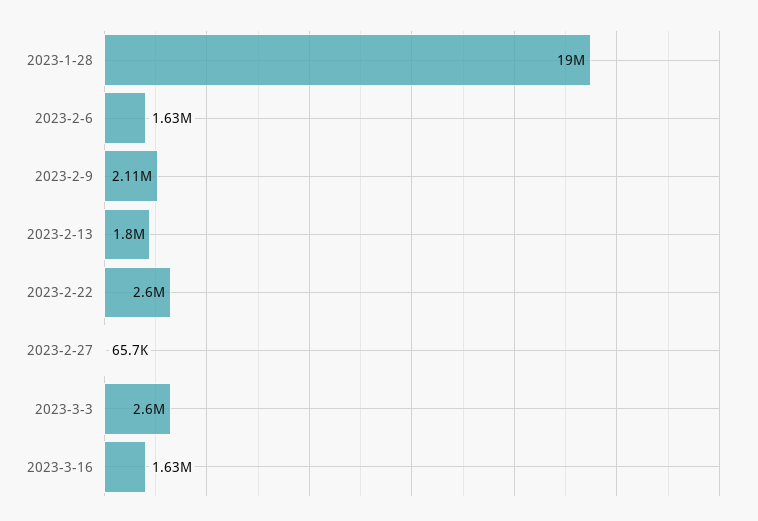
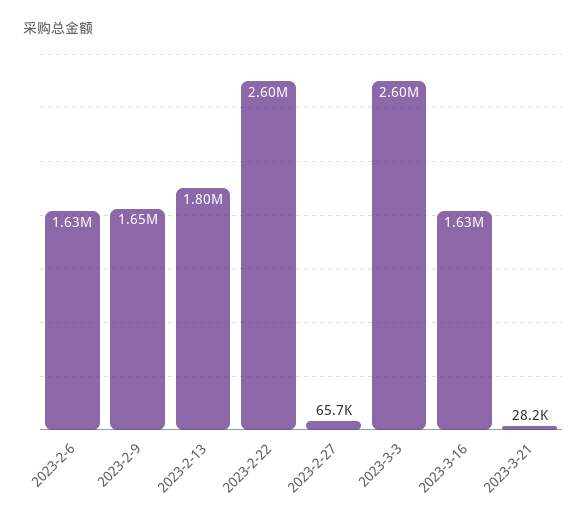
2023-1-28: 19000000 -> none
2023-2-9: 2110000 -> 1650000
2023-3-21: none -> 28200

